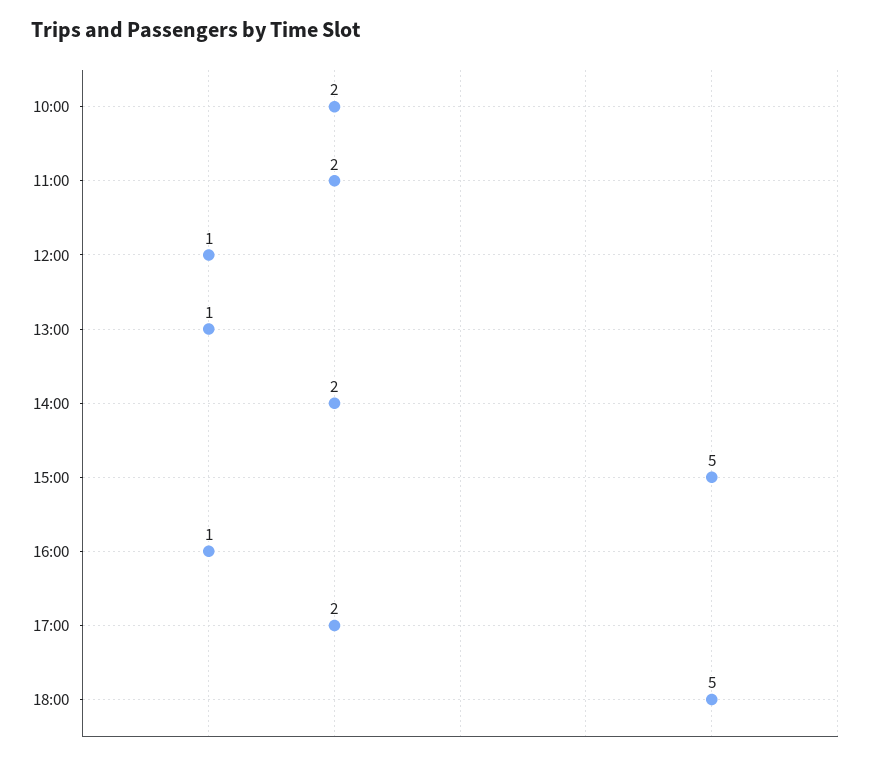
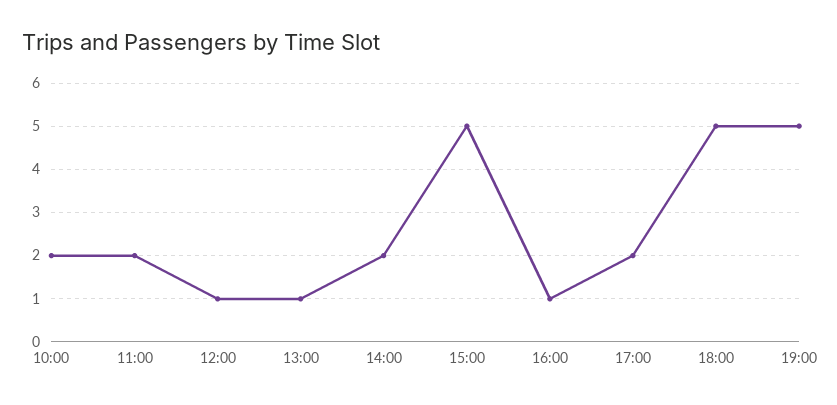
19:00: none -> 5

